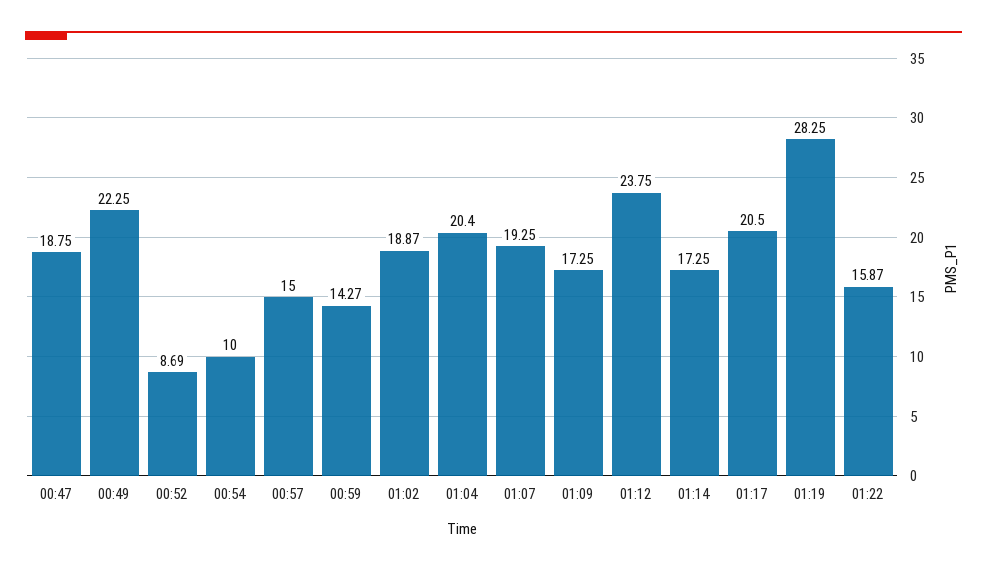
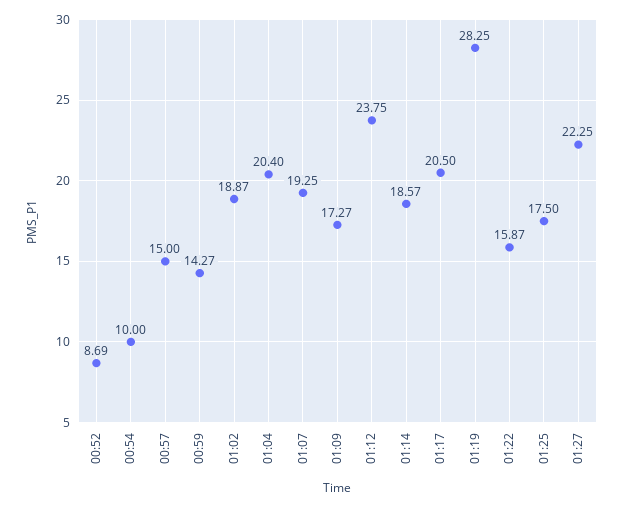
00:47: 18.75 -> none
00:49: 22.25 -> none
01:09: 17.25 -> 17.27
01:14: 17.25 -> 18.57
01:25: none -> 17.5
01:27: none -> 22.25

